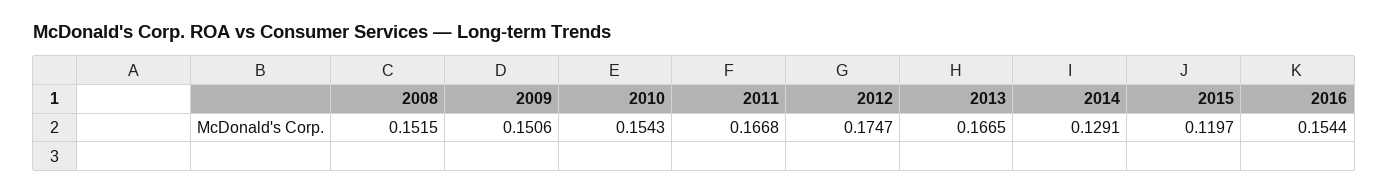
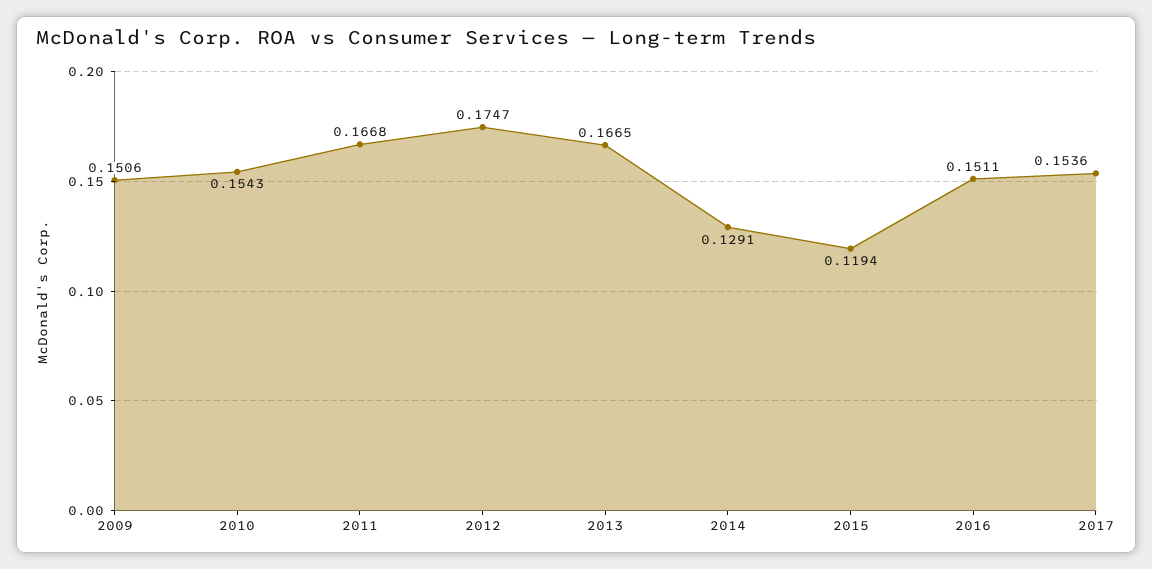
2008: 0.1515 -> none
2015: 0.1197 -> 0.1194
2016: 0.1544 -> 0.1511
2017: none -> 0.1536

